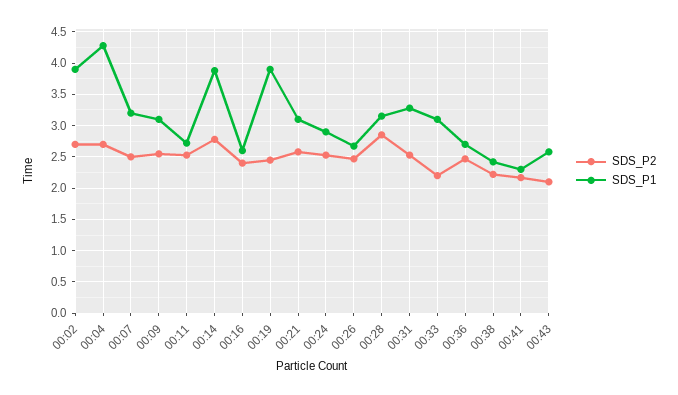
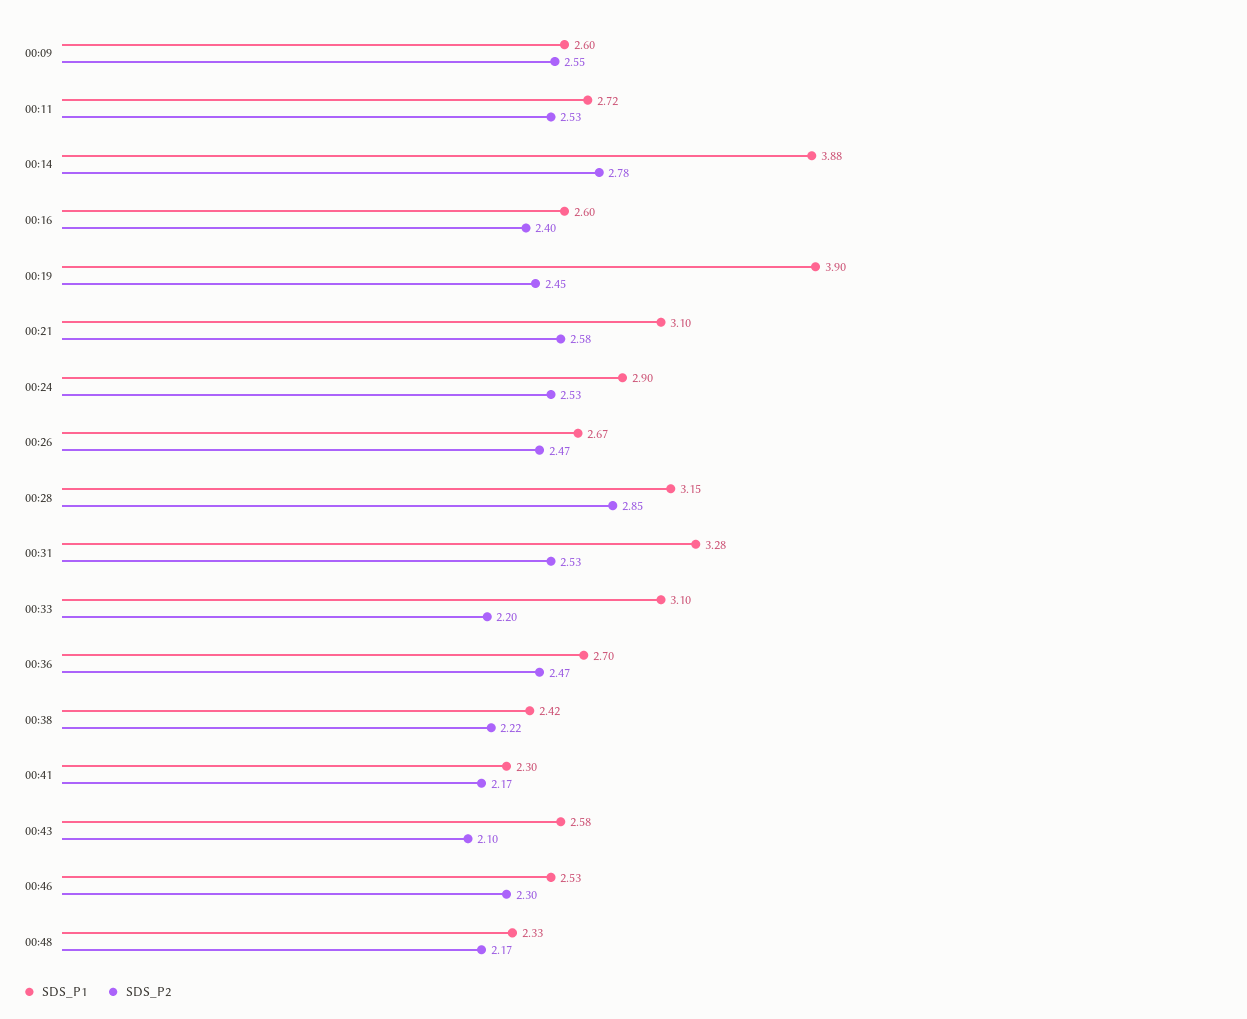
SDS_P2, 00:02: 2.7 -> none
SDS_P1, 00:02: 3.9 -> none
SDS_P2, 00:04: 2.7 -> none
SDS_P1, 00:04: 4.3 -> none
SDS_P2, 00:07: 2.5 -> none
SDS_P1, 00:07: 3.2 -> none
SDS_P1, 00:09: 3.1 -> 2.6
SDS_P1, 00:46: none -> 2.53
SDS_P2, 00:46: none -> 2.3
SDS_P1, 00:48: none -> 2.33
SDS_P2, 00:48: none -> 2.17

